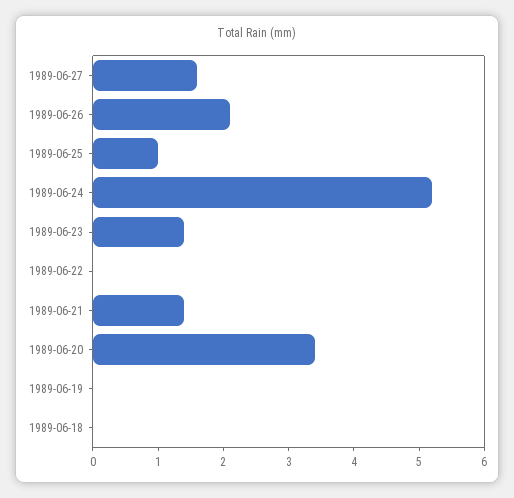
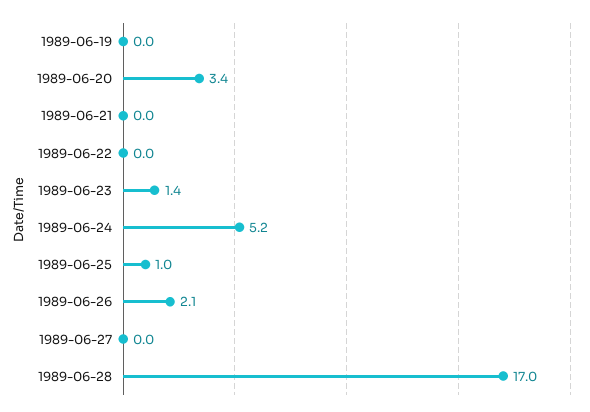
1989-06-27: 1.5 -> 0
1989-06-21: 1.5 -> 0
1989-06-18: 0 -> none
1989-06-28: none -> 17

